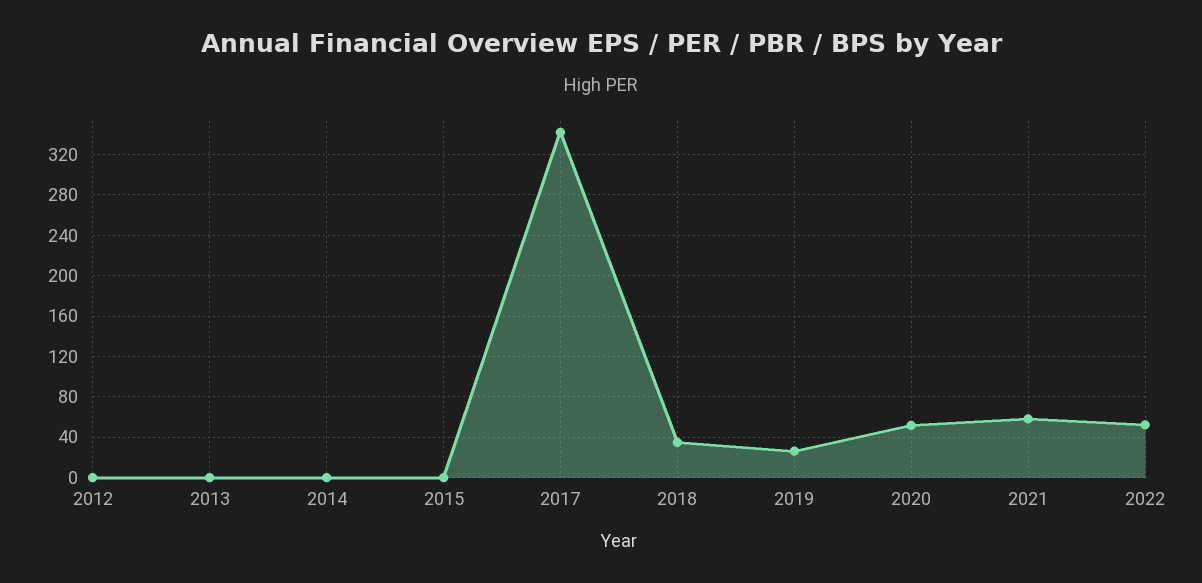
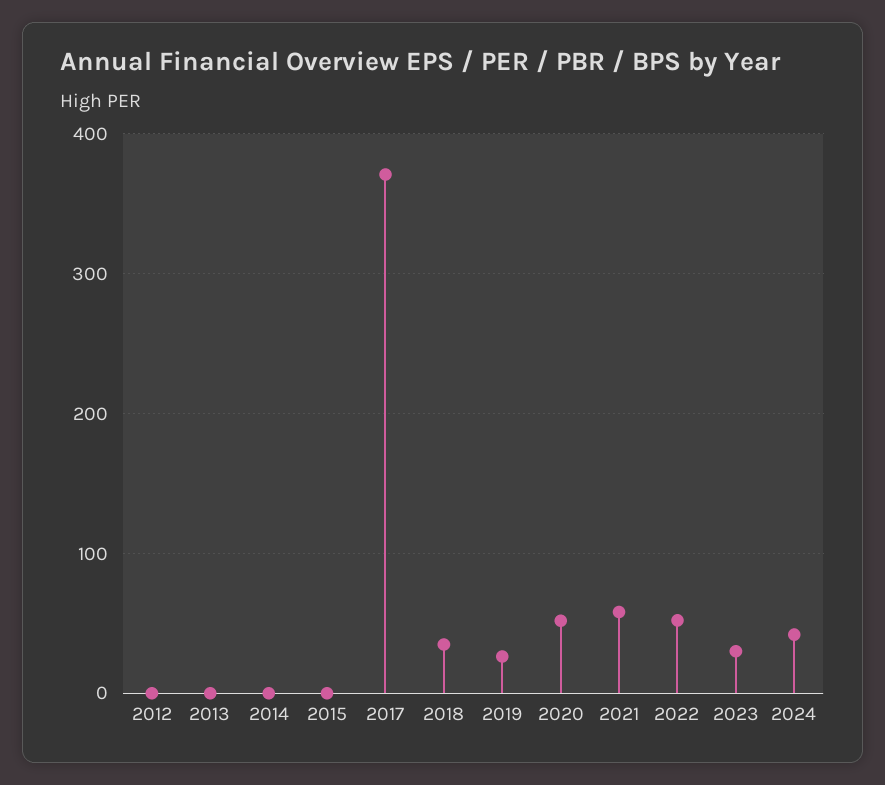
2017: 340 -> 370
2023: none -> 30
2024: none -> 40

